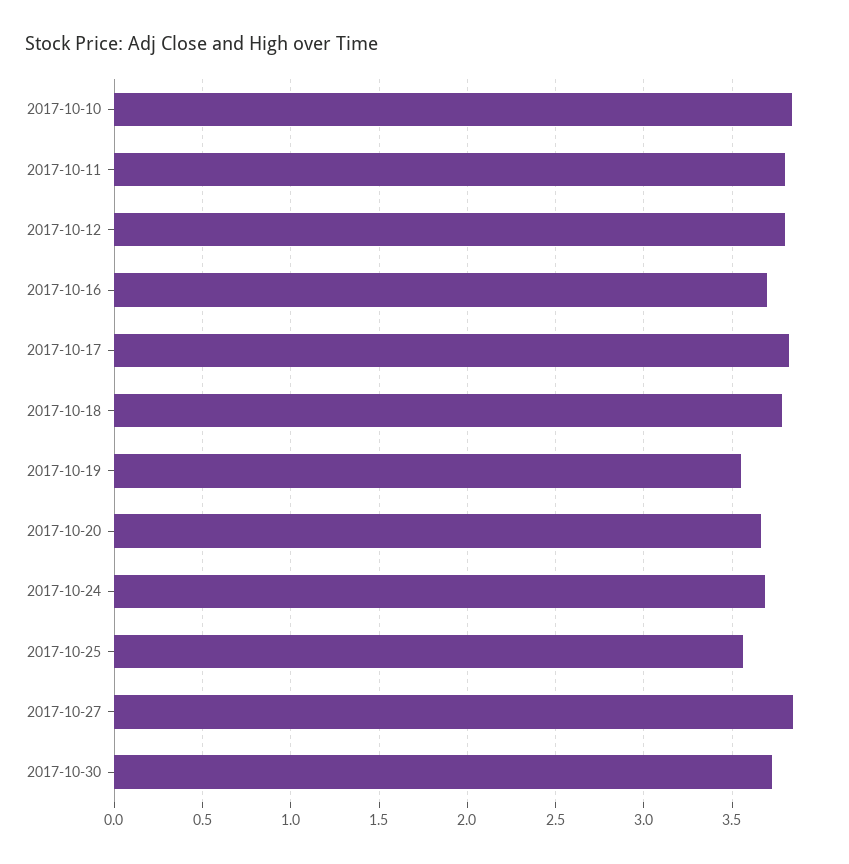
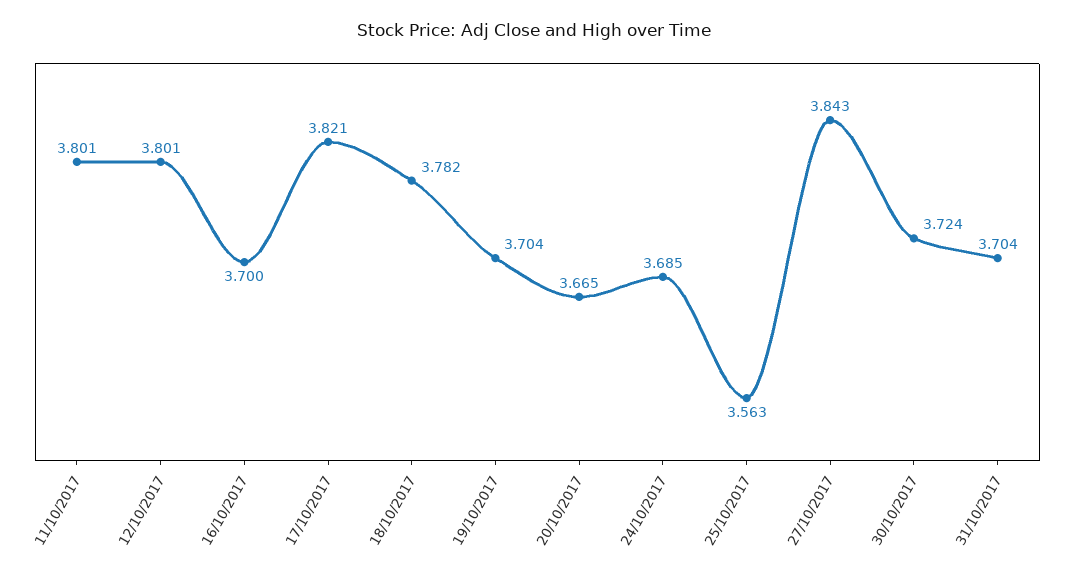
2017-10-10: 3.85 -> none
2017-10-19: 3.55 -> 3.704
31/10/2017: none -> 3.704

